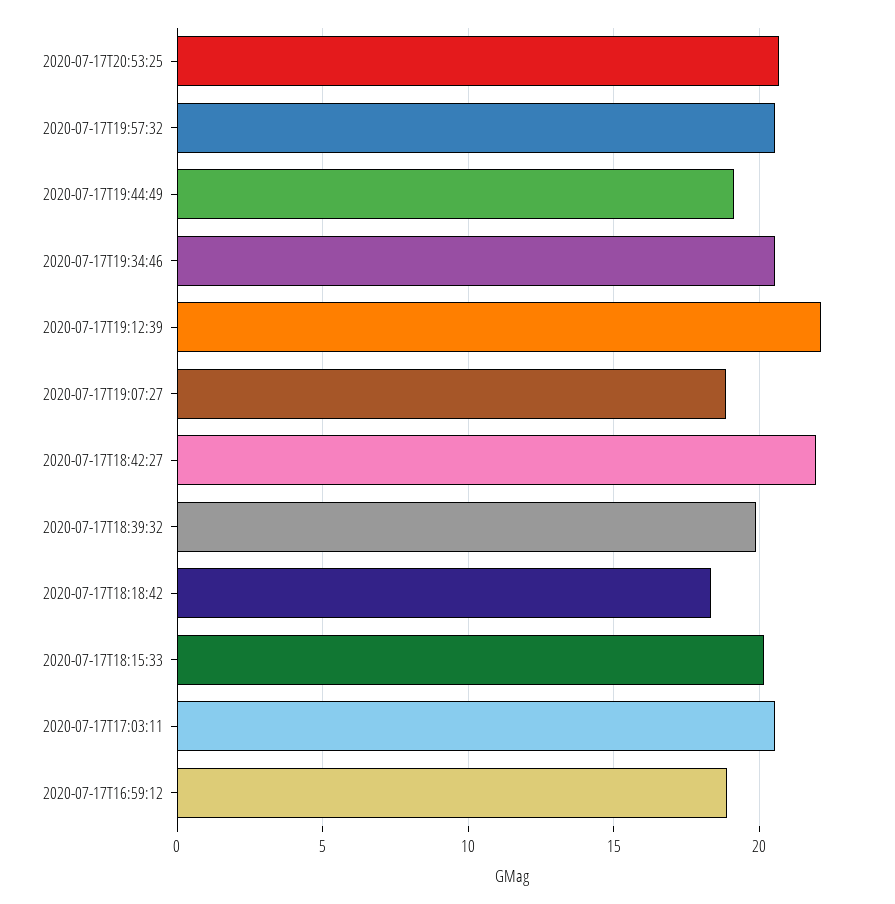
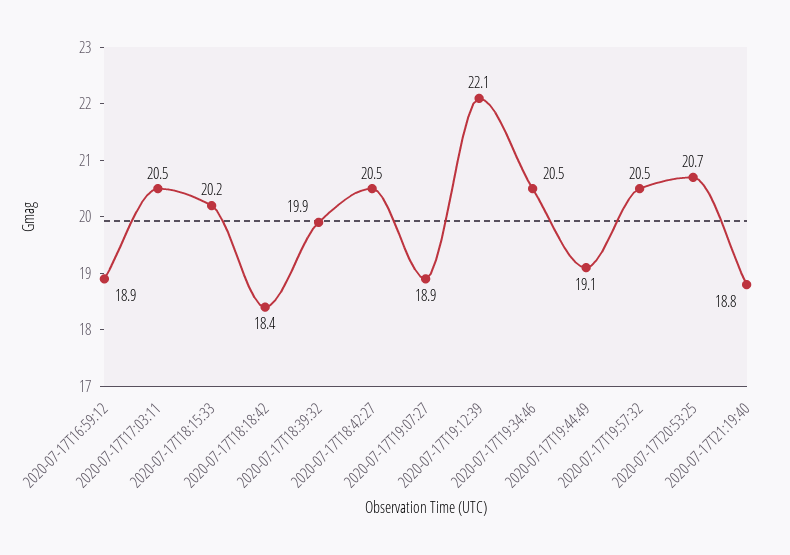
2020-07-17T18:42:27: 22 -> 20.5
2020-07-17T21:19:40: none -> 18.8

